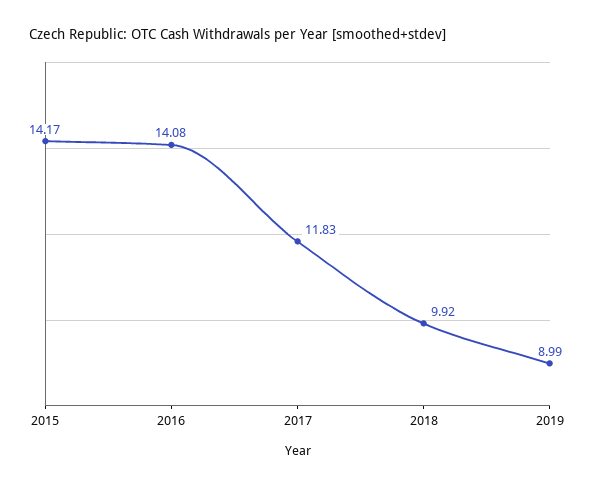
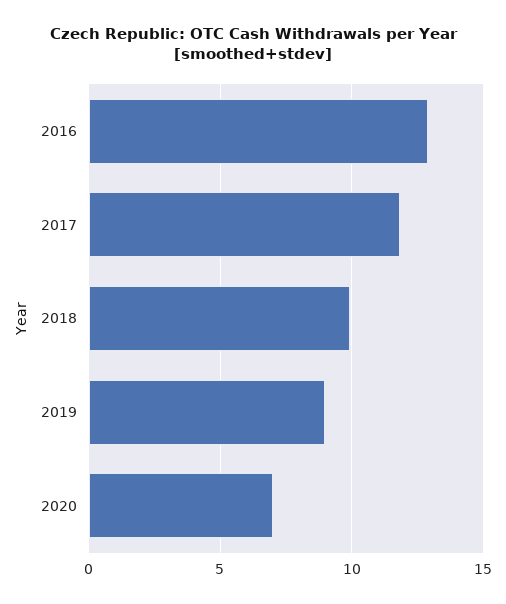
2015: 14.17 -> none
2016: 14.08 -> 13
2020: none -> 7

